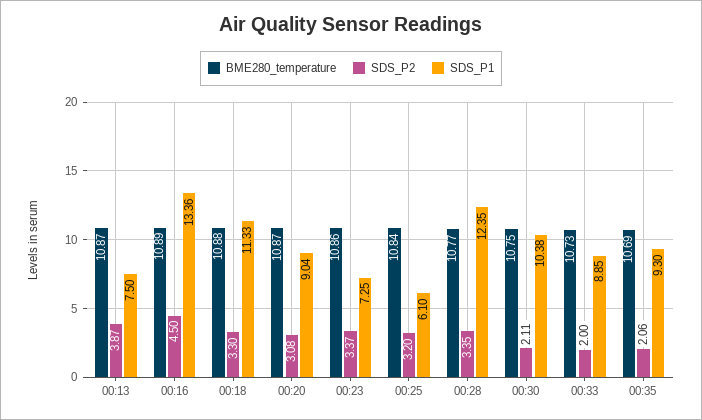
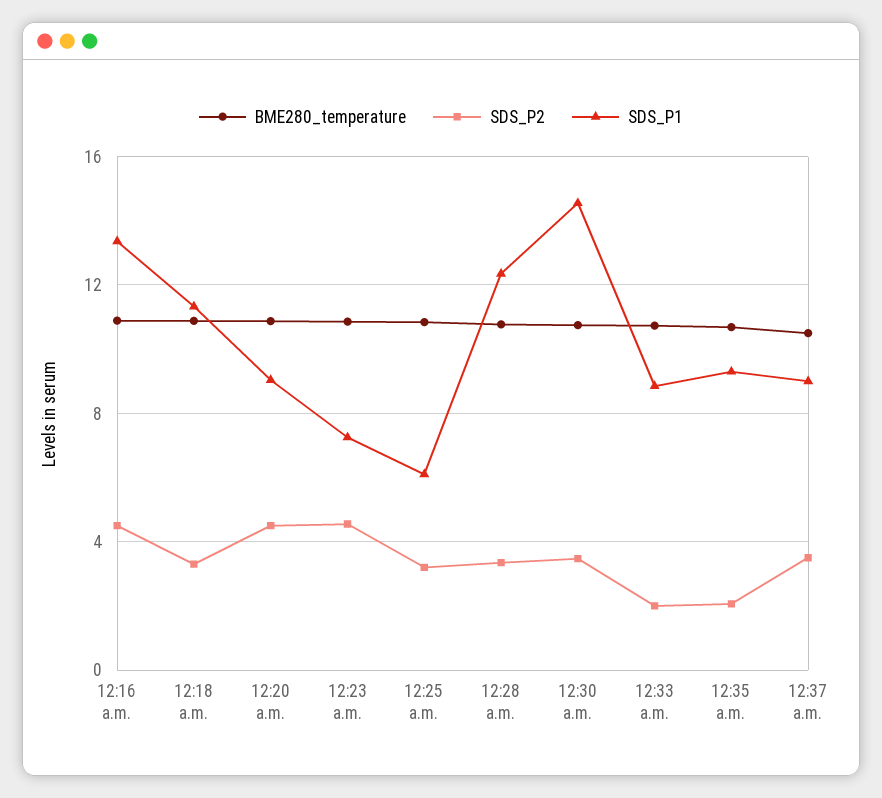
BME280_temperature, 00:13: 10.87 -> none
SDS_P2, 00:13: 3.87 -> none
SDS_P1, 00:13: 7.5 -> none
SDS_P2, 00:20: 3.08 -> 4.5
SDS_P2, 00:23: 3.37 -> 4.5
SDS_P2, 00:30: 2.11 -> 3.5
SDS_P1, 00:30: 10.38 -> 14.5
BME280_temperature, 12:37 a.m.: none -> 10.5
SDS_P2, 12:37 a.m.: none -> 3.5
SDS_P1, 12:37 a.m.: none -> 9

